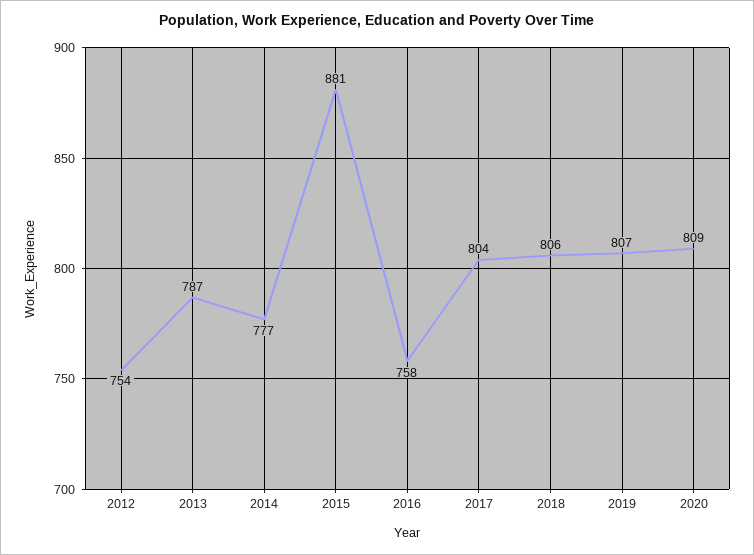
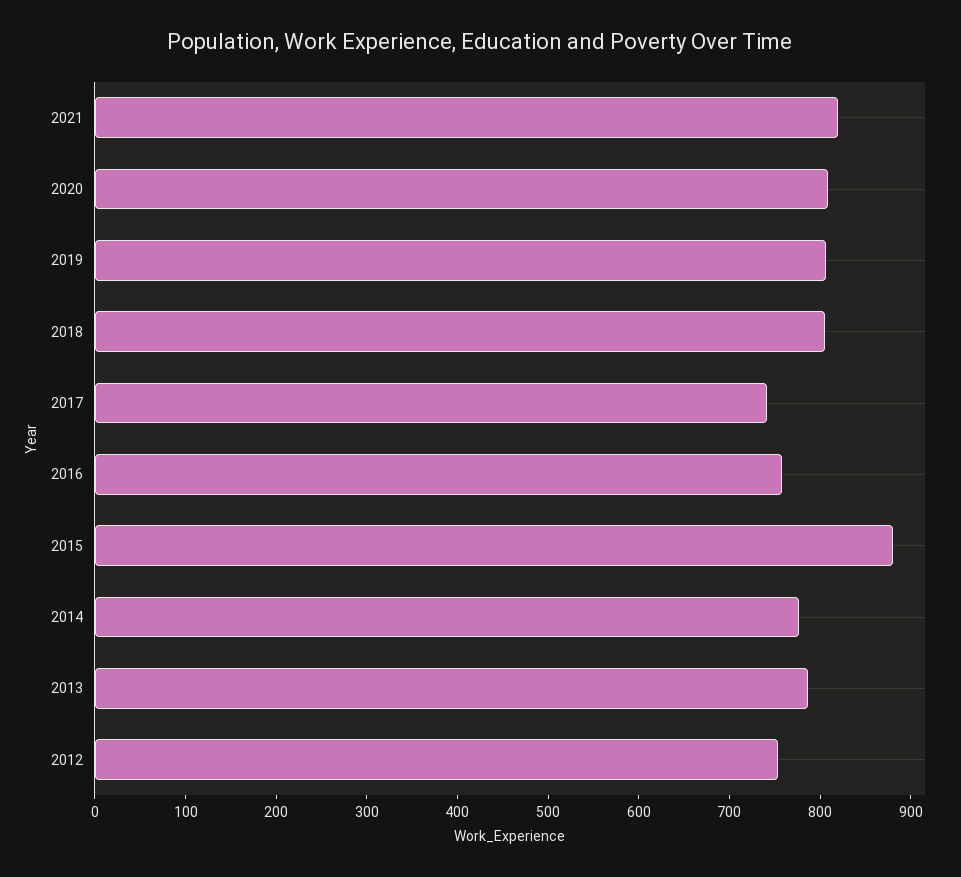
2017: 804 -> 740
2021: none -> 820

